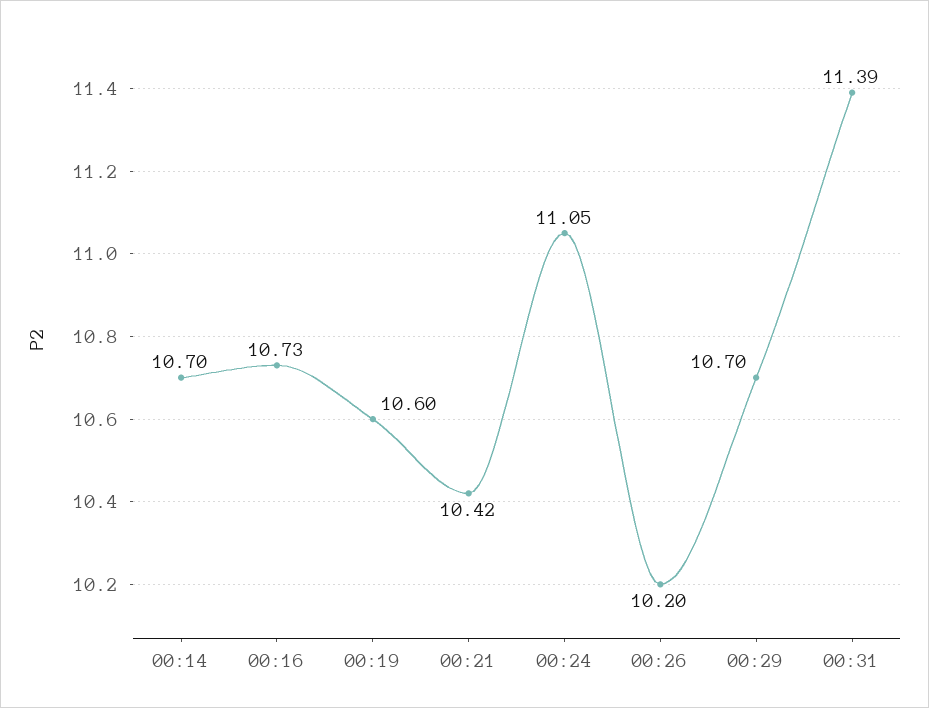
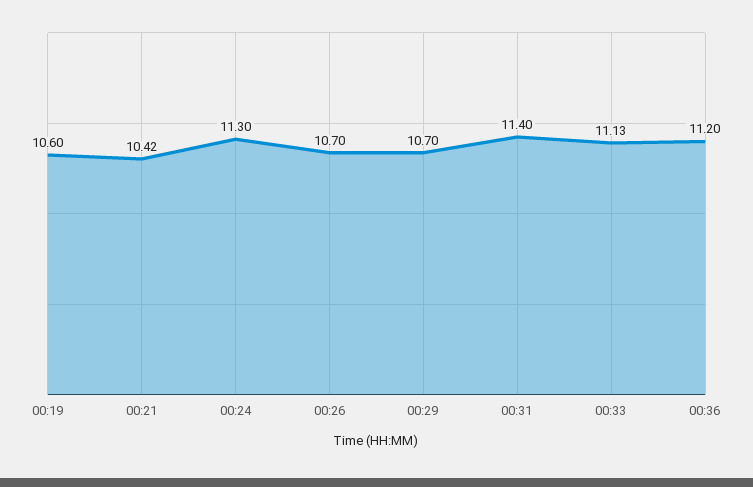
00:14: 10.7 -> none
00:16: 10.73 -> none
00:24: 11.05 -> 11.3
00:26: 10.2 -> 10.7
00:31: 11.39 -> 11.4
00:33: none -> 11.13
00:36: none -> 11.2

